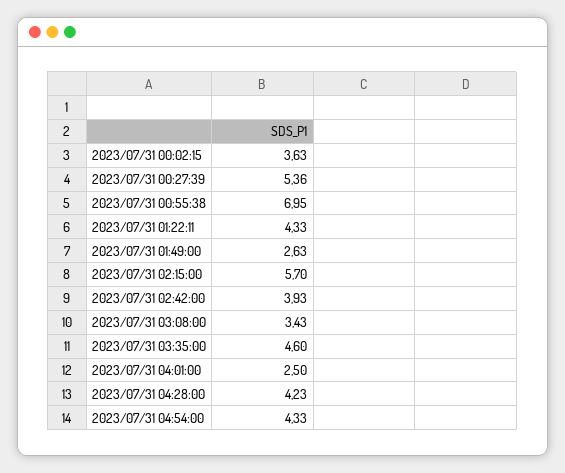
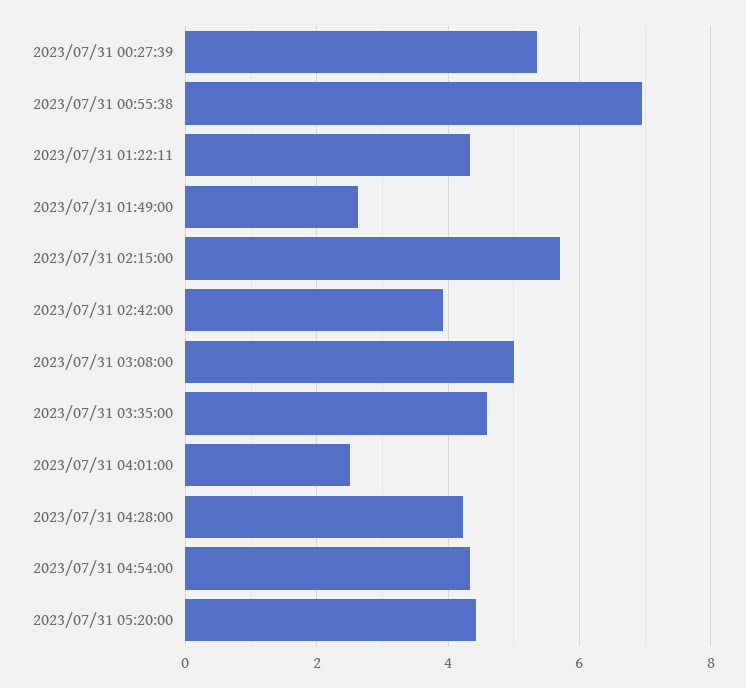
2023/07/31 00:02:15: 3.63 -> none
2023/07/31 03:08:00: 3.43 -> 5
2023/07/31 05:20:00: none -> 4.4

